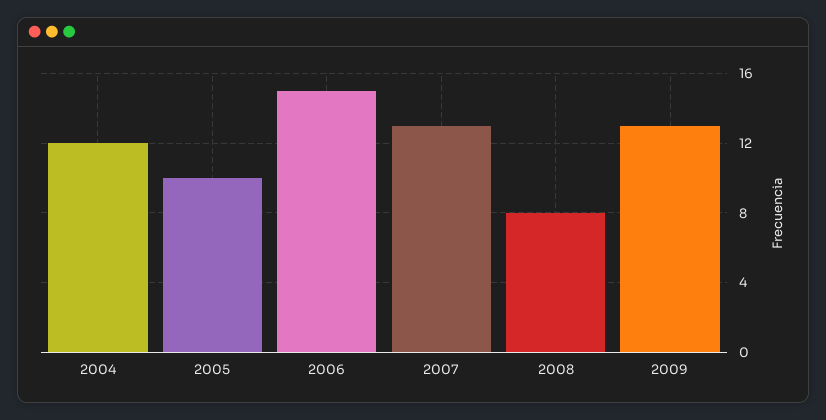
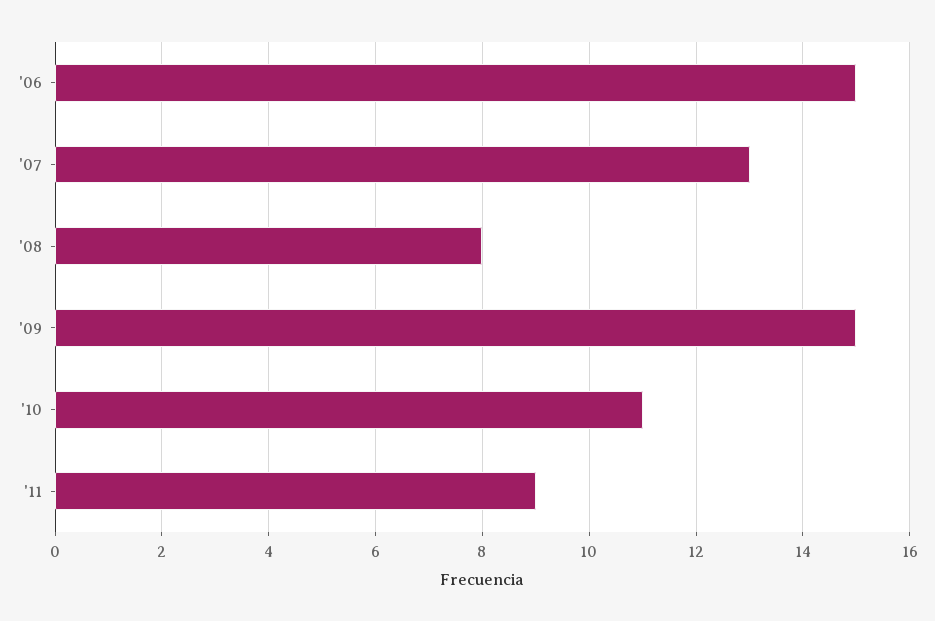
2004: 12 -> none
2005: 10 -> none
2009: 13 -> 15
'10: none -> 11
'11: none -> 9

